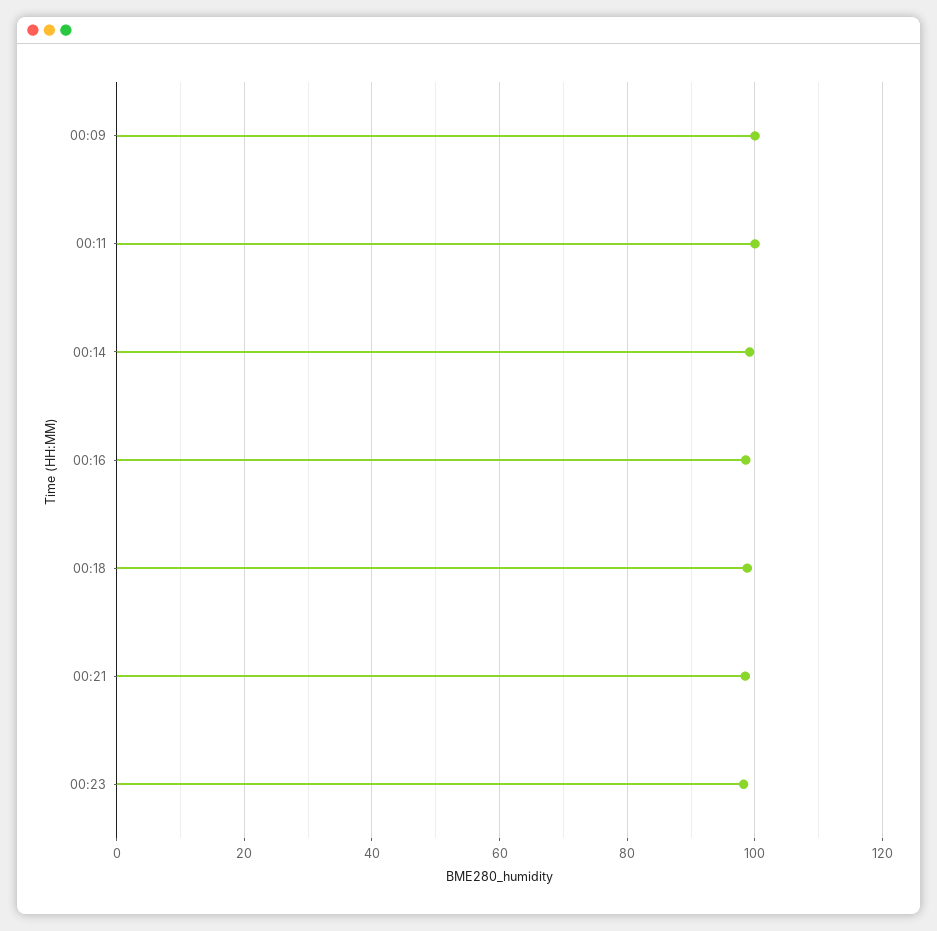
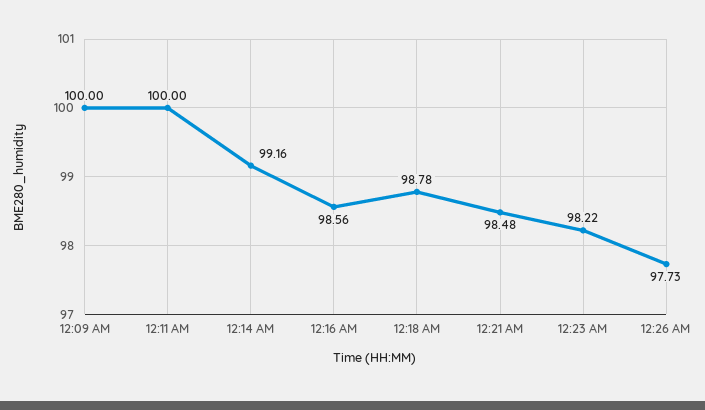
12:26 AM: none -> 97.73

